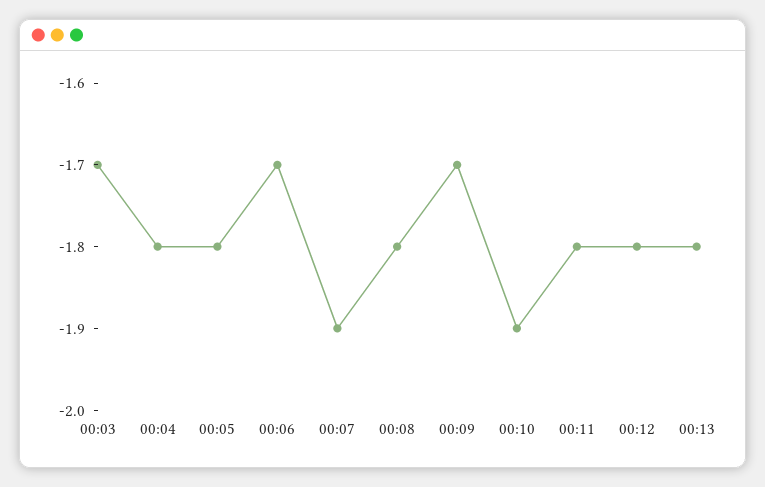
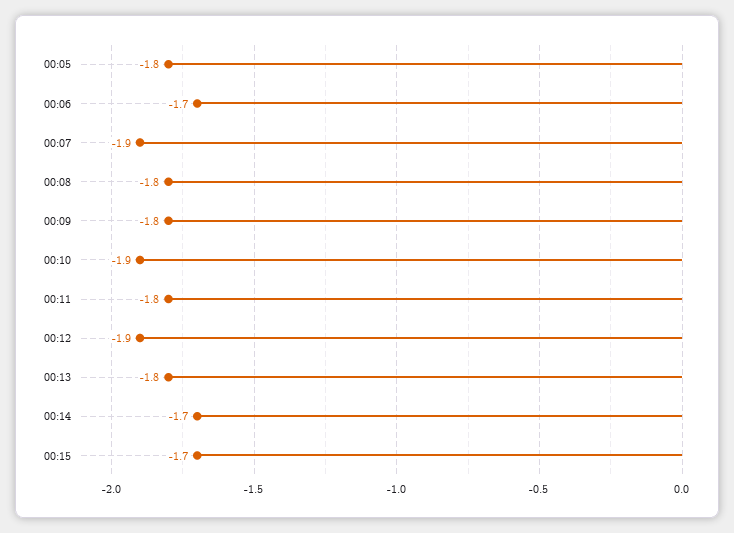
00:03: -1.7 -> none
00:04: -1.8 -> none
00:09: -1.7 -> -1.8
00:12: -1.8 -> -1.9
00:14: none -> -1.7
00:15: none -> -1.7

